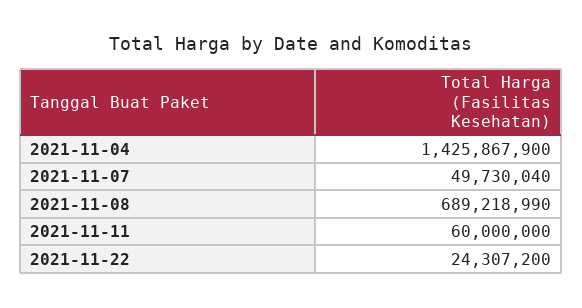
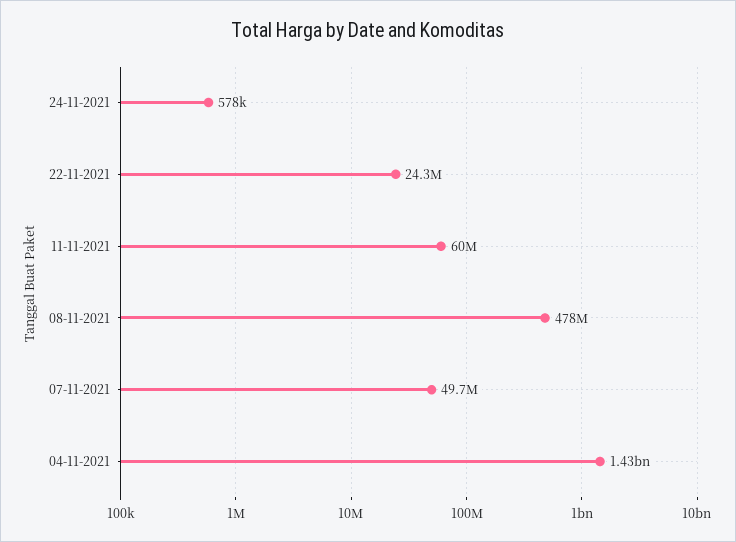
2021-11-08: 689218990 -> 478000000
24-11-2021: none -> 578000

